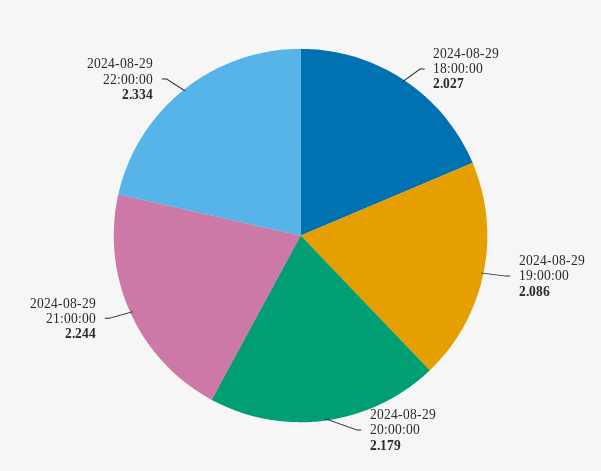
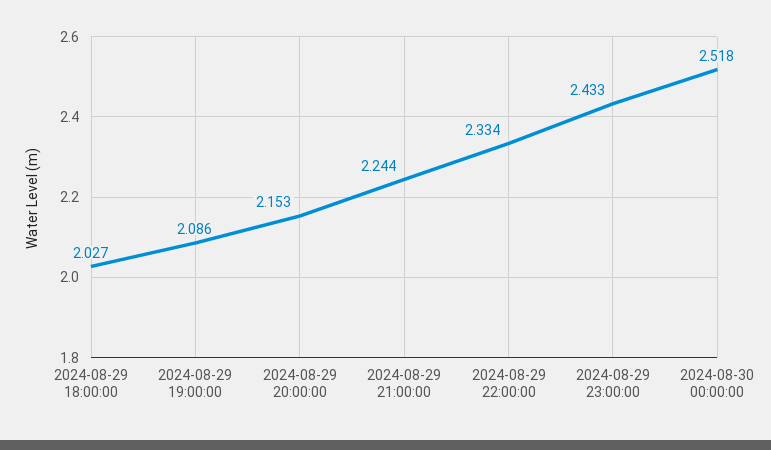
2024-08-29 20:00:00: 2.179 -> 2.153
2024-08-29 23:00:00: none -> 2.433
2024-08-30 00:00:00: none -> 2.518

